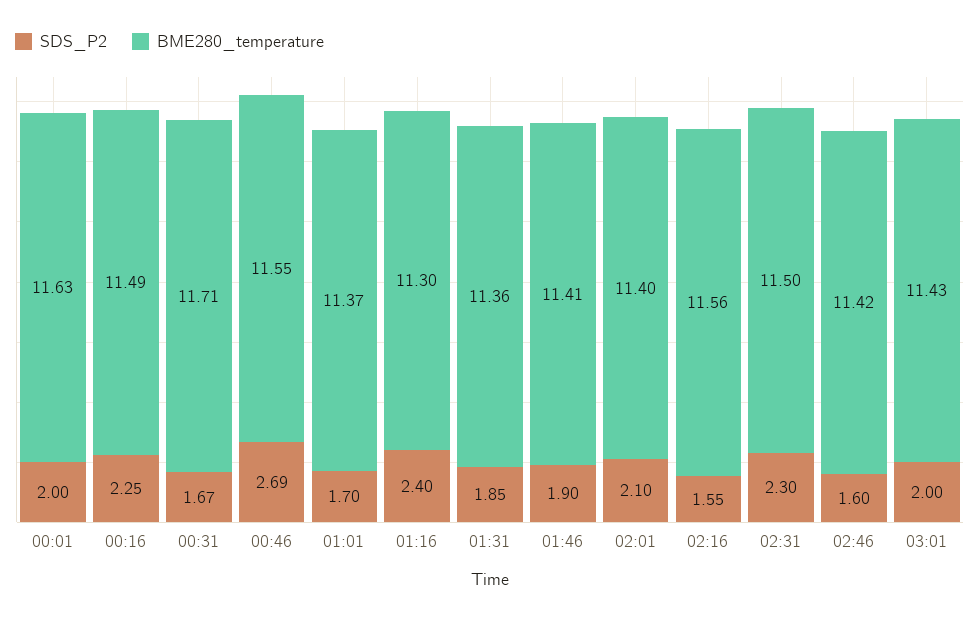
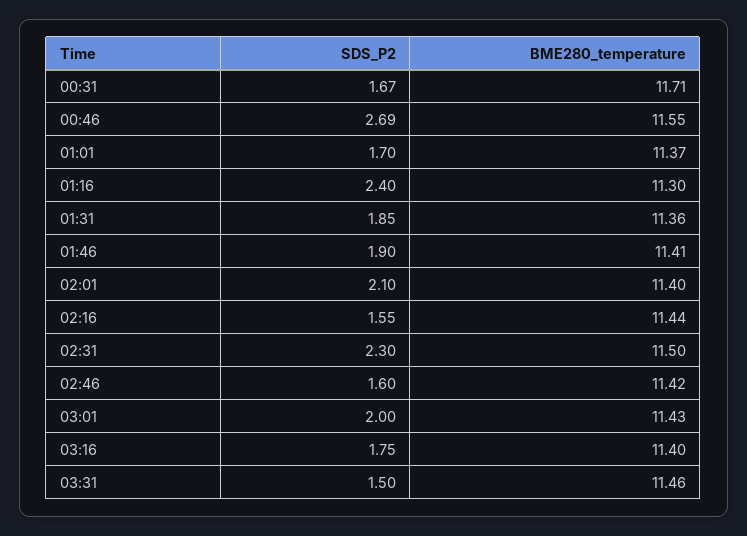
SDS_P2, 00:01: 2 -> none
BME280_temperature, 00:01: 11.63 -> none
SDS_P2, 00:16: 2.25 -> none
BME280_temperature, 00:16: 11.49 -> none
BME280_temperature, 02:16: 11.56 -> 11.44
SDS_P2, 03:16: none -> 1.75
BME280_temperature, 03:16: none -> 11.4
SDS_P2, 03:31: none -> 1.5
BME280_temperature, 03:31: none -> 11.46

